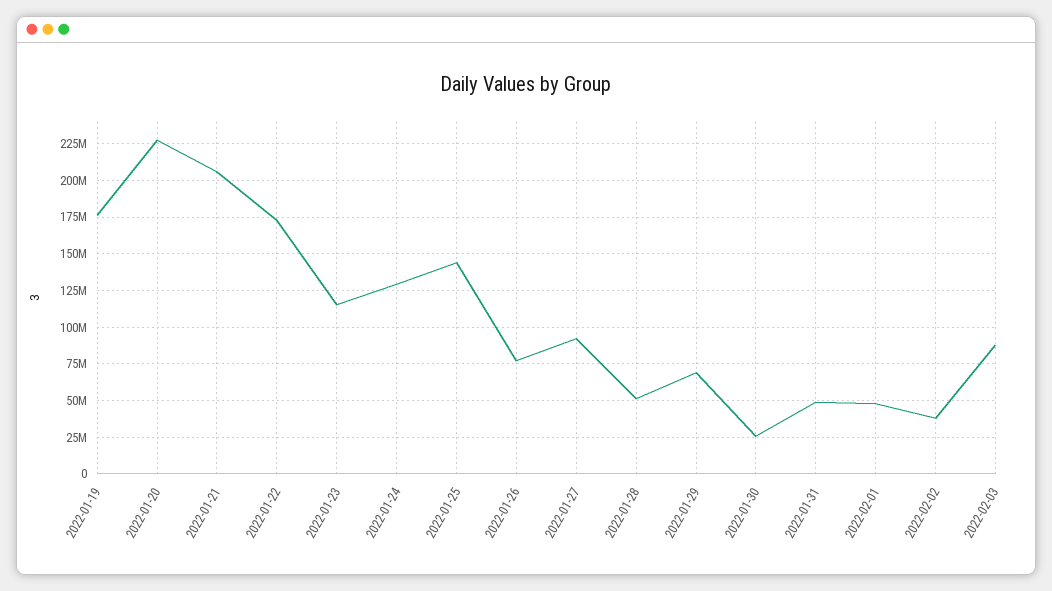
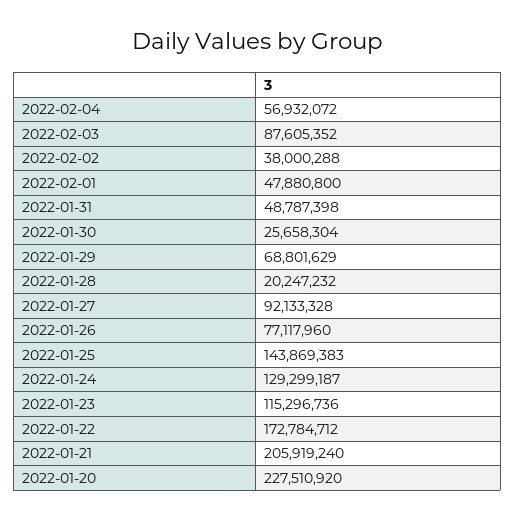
2022-01-19: 175000000 -> none
2022-01-28: 50000000 -> 20247232
2022-02-04: none -> 56932072

